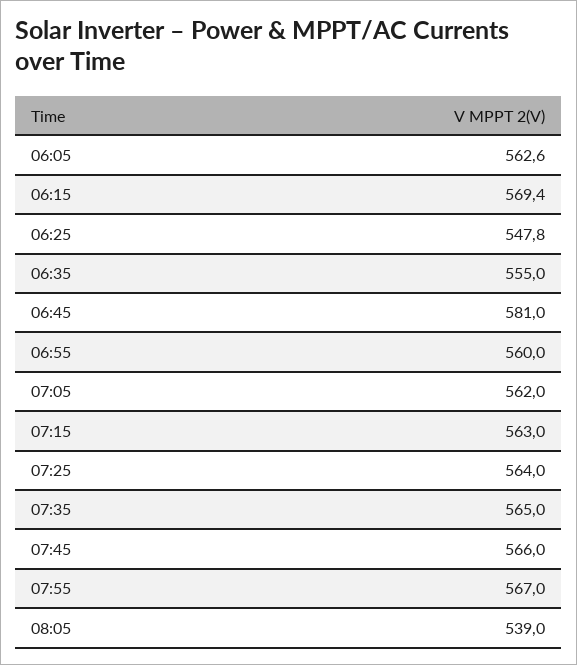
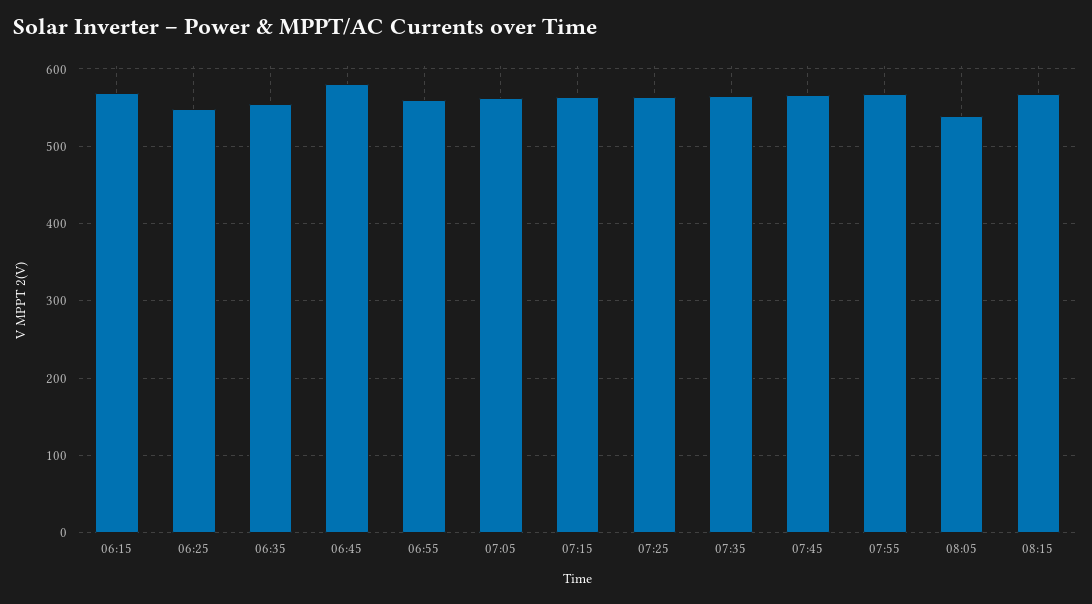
06:05: 562.6 -> none
08:15: none -> 570

